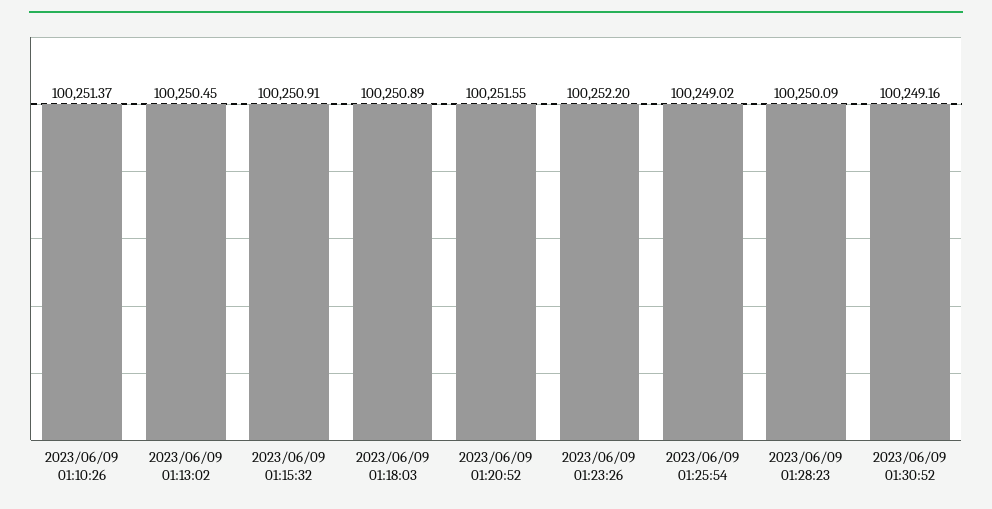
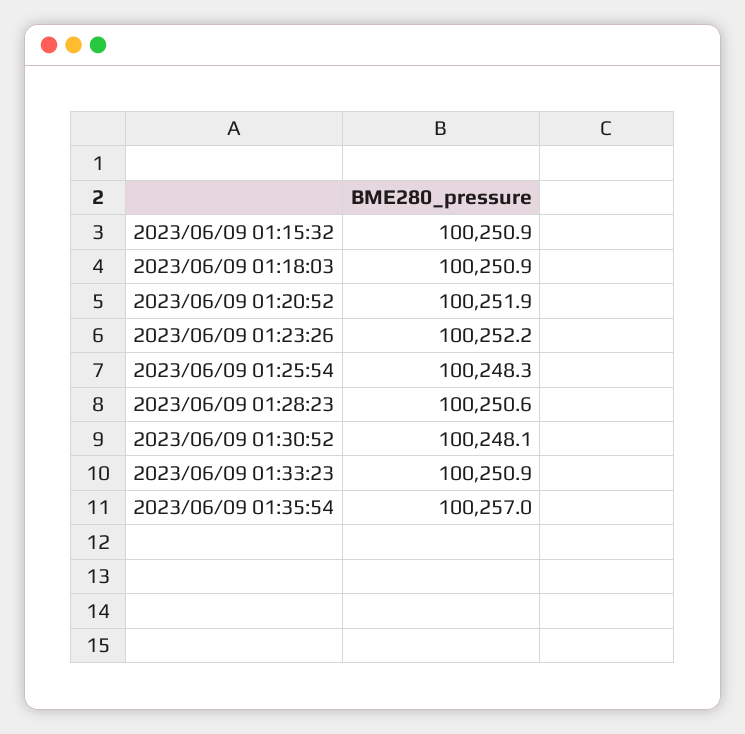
2023/06/09 01:10:26: 100251.37 -> none
2023/06/09 01:13:02: 100250.45 -> none
2023/06/09 01:20:52: 100251.55 -> 100251.9
2023/06/09 01:25:54: 100249.02 -> 100248.3
2023/06/09 01:28:23: 100250.09 -> 100250.6
2023/06/09 01:30:52: 100249.16 -> 100248.1
2023/06/09 01:33:23: none -> 100250.9
2023/06/09 01:35:54: none -> 100257

